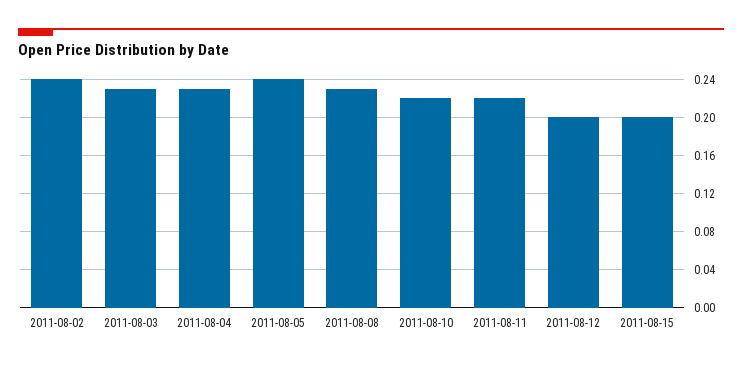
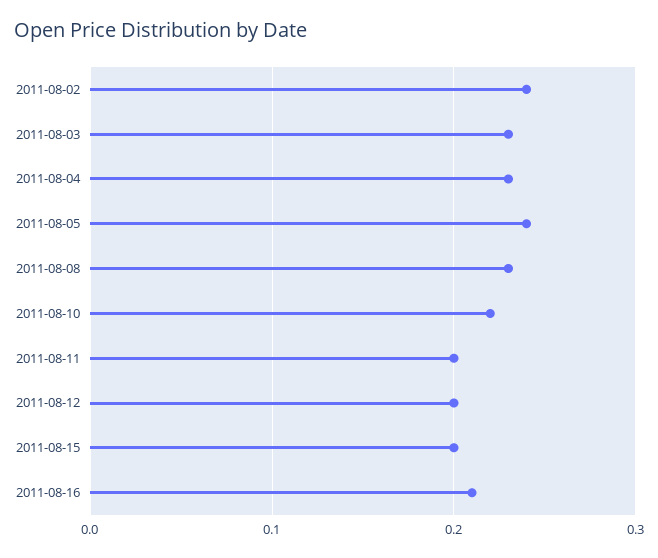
2011-08-11: 0.22 -> 0.2
2011-08-16: none -> 0.21

